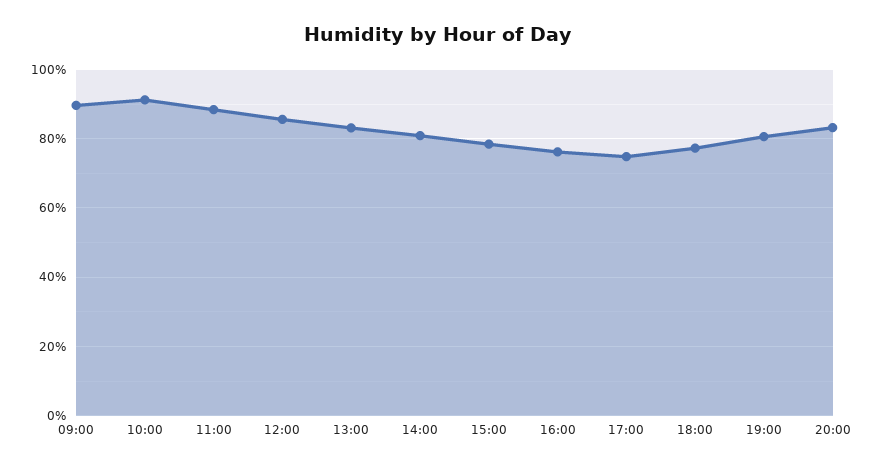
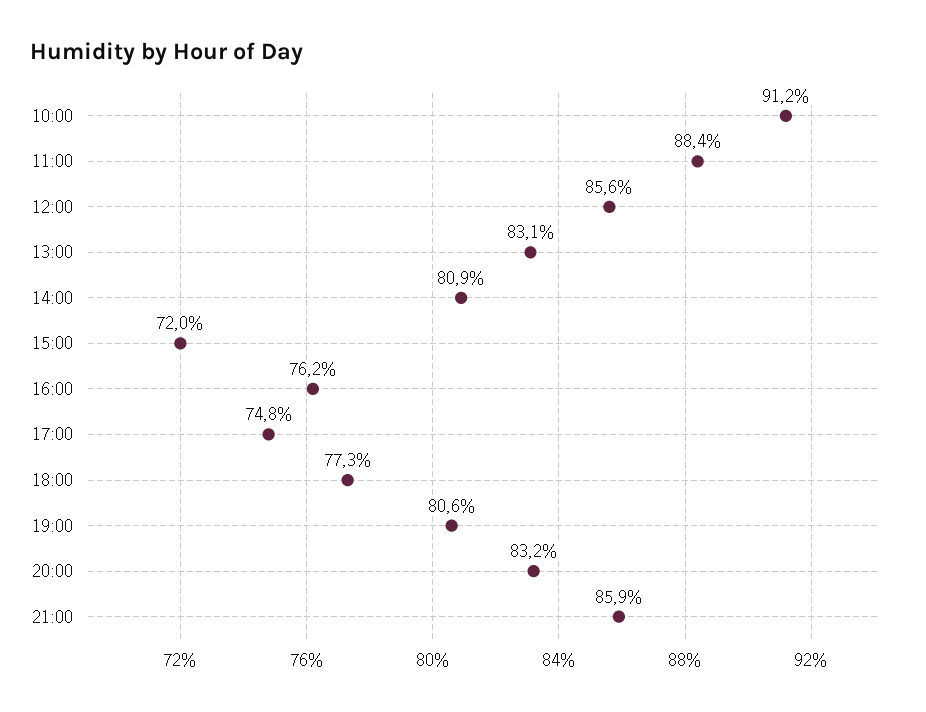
09:00: 90 -> none
15:00: 78 -> 72
21:00: none -> 85.9

